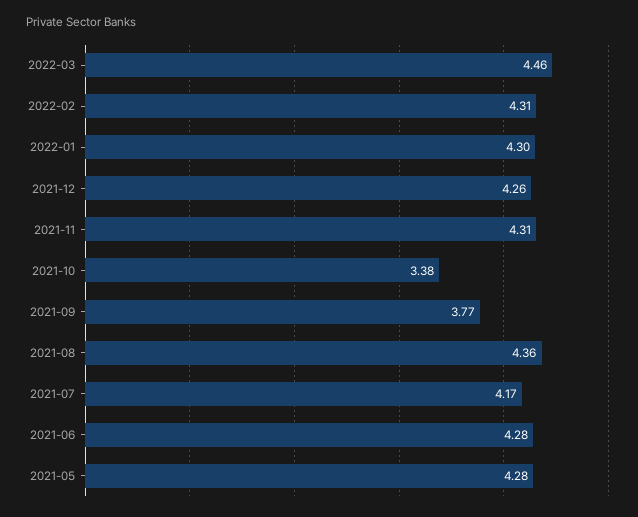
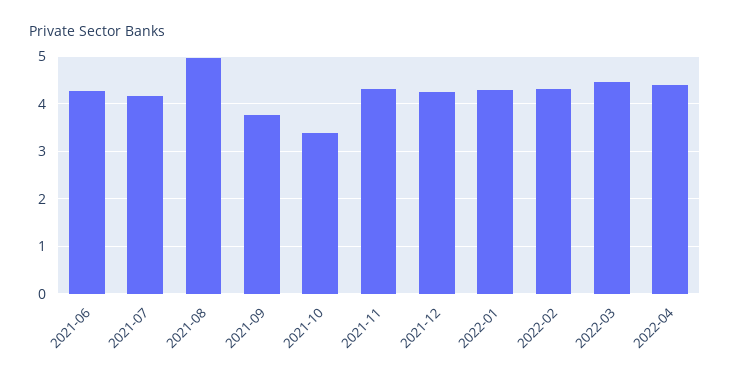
2021-08: 4.36 -> 5
2021-05: 4.28 -> none
2022-04: none -> 4.4

